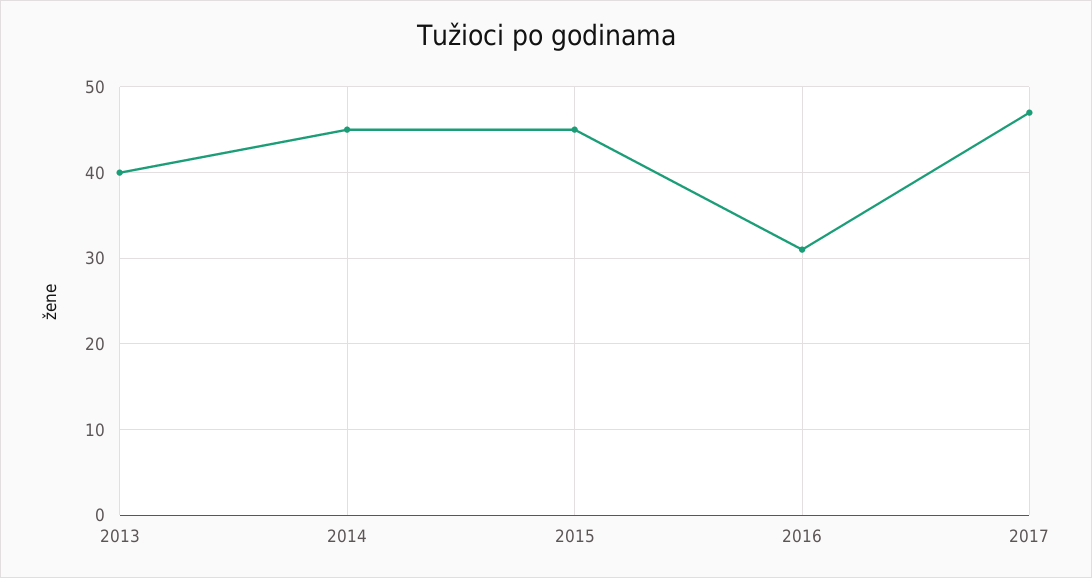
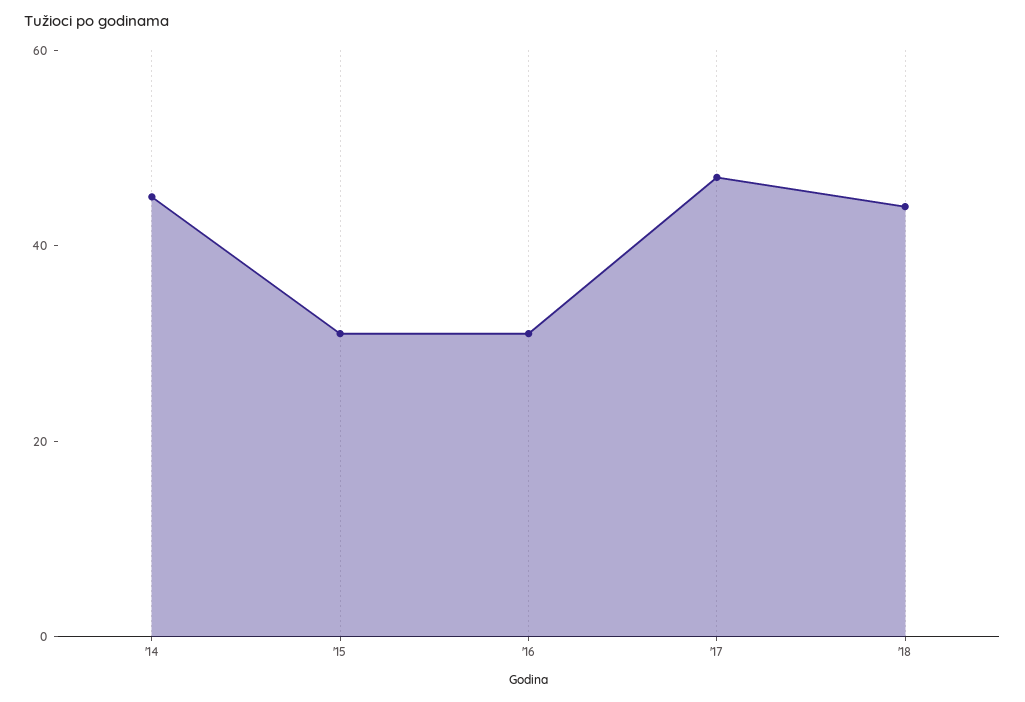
2013: 40 -> none
2015: 45 -> 30
'18: none -> 45

